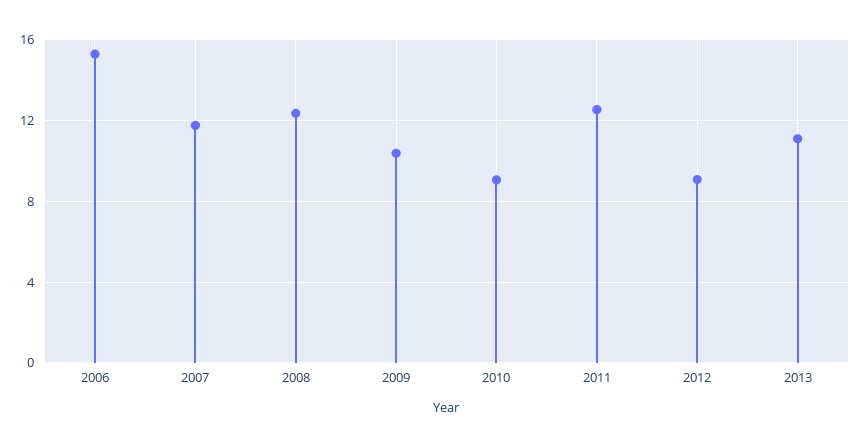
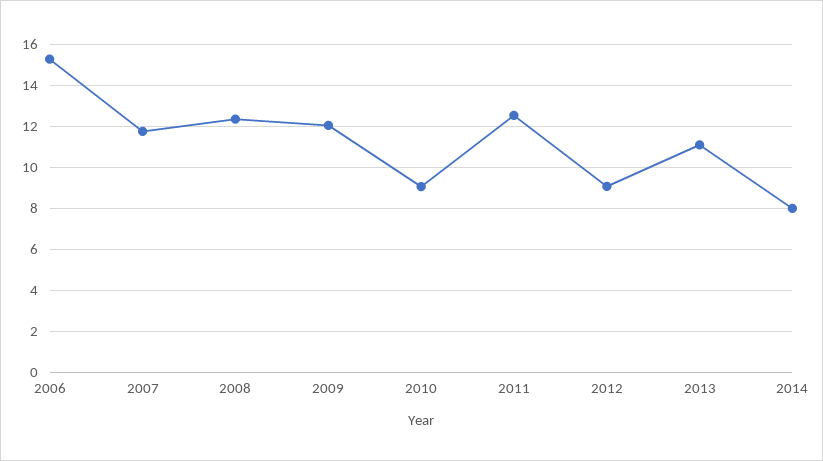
2009: 10.5 -> 12
2014: none -> 8

